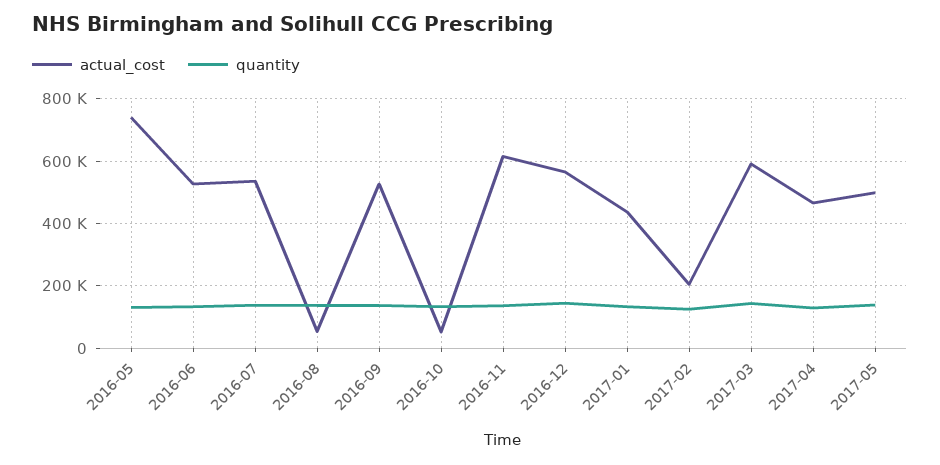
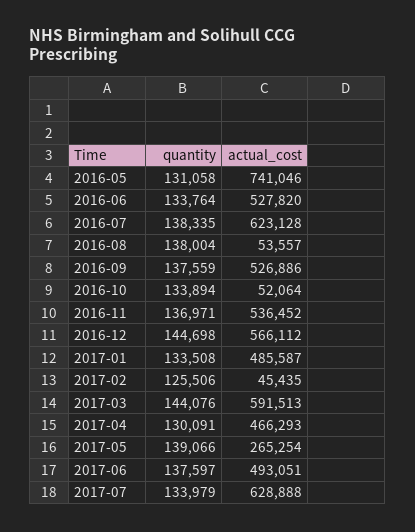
actual_cost, 2016-07: 540000 -> 623128
actual_cost, 2016-11: 620000 -> 536452
actual_cost, 2017-01: 440000 -> 485587
actual_cost, 2017-02: 200000 -> 45435
actual_cost, 2017-05: 500000 -> 265254
quantity, 2017-06: none -> 137597
actual_cost, 2017-06: none -> 493051
quantity, 2017-07: none -> 133979
actual_cost, 2017-07: none -> 628888

